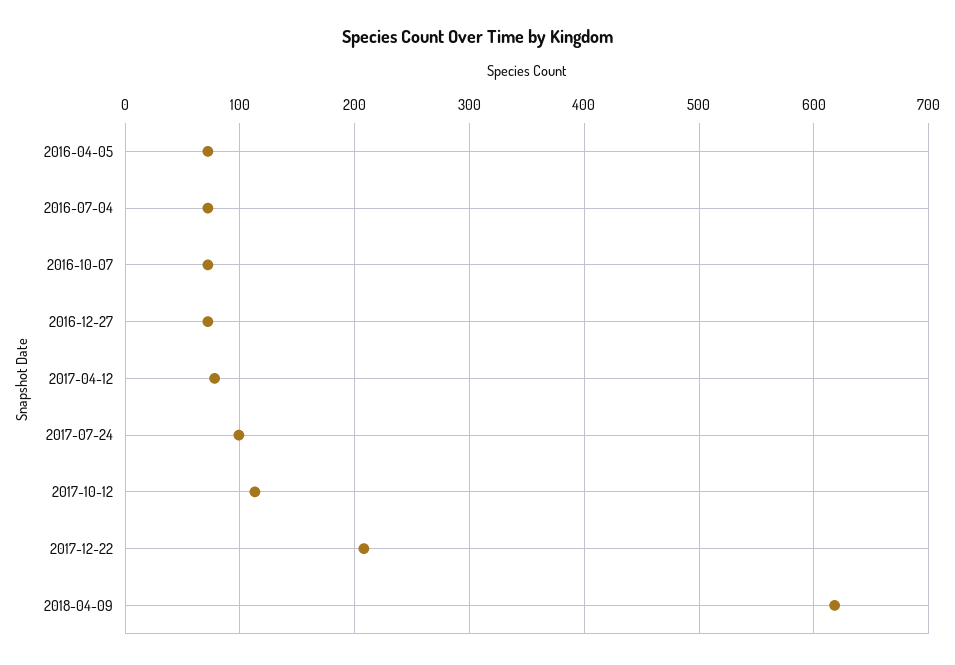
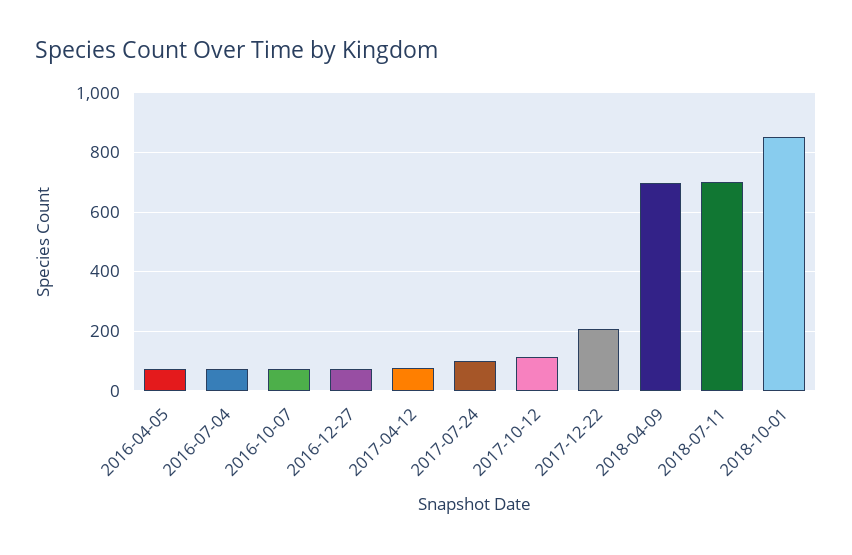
2018-04-09: 620 -> 700
2018-07-11: none -> 700
2018-10-01: none -> 850

